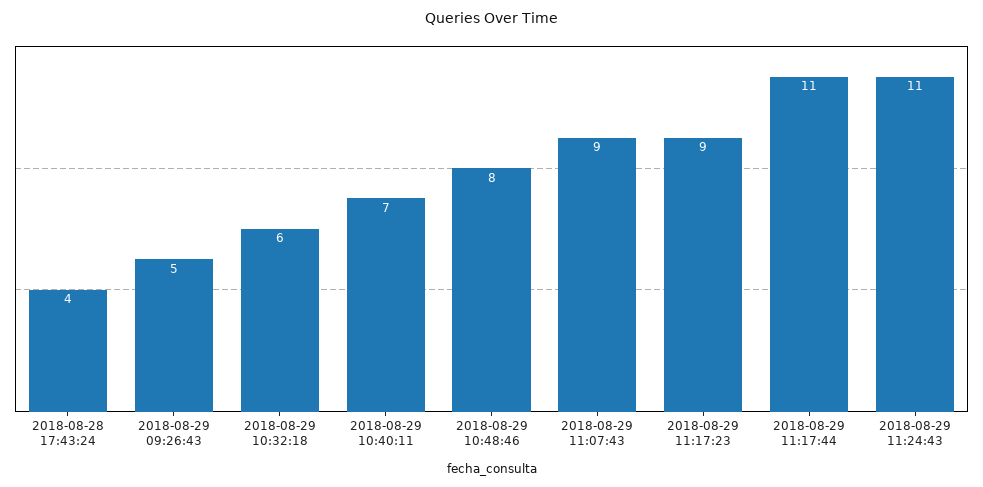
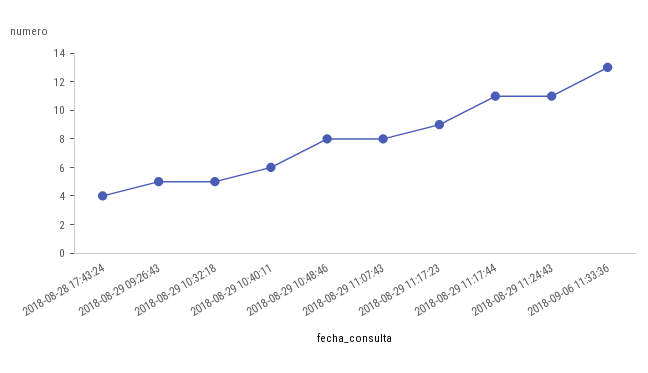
2018-08-29 10:32:18: 6 -> 5
2018-08-29 10:40:11: 7 -> 6
2018-08-29 11:07:43: 9 -> 8
2018-09-06 11:33:36: none -> 13

